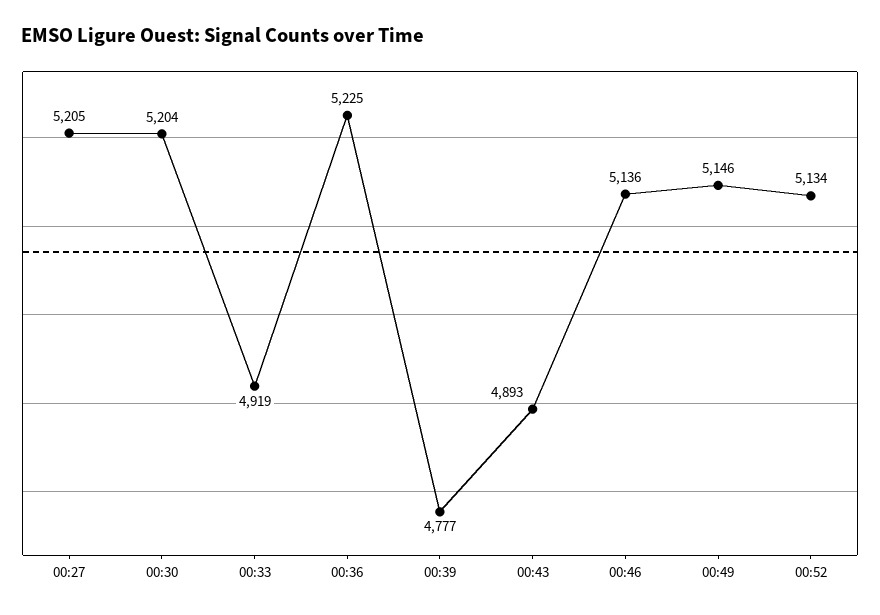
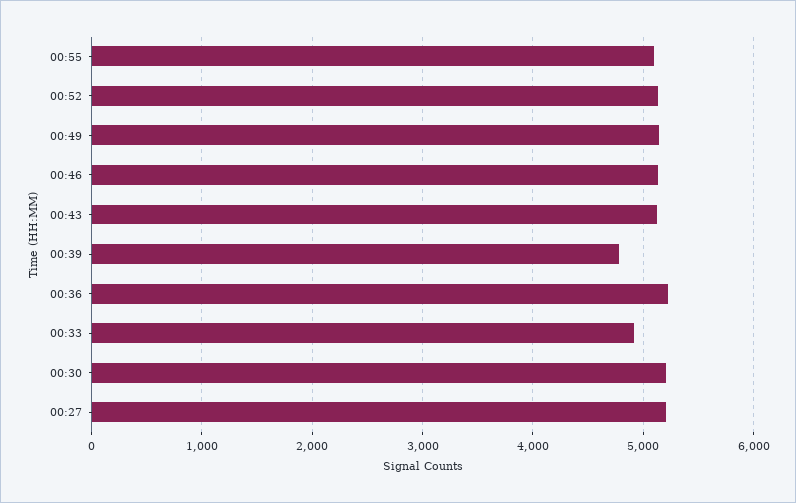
00:43: 4893 -> 5100
00:55: none -> 5100

